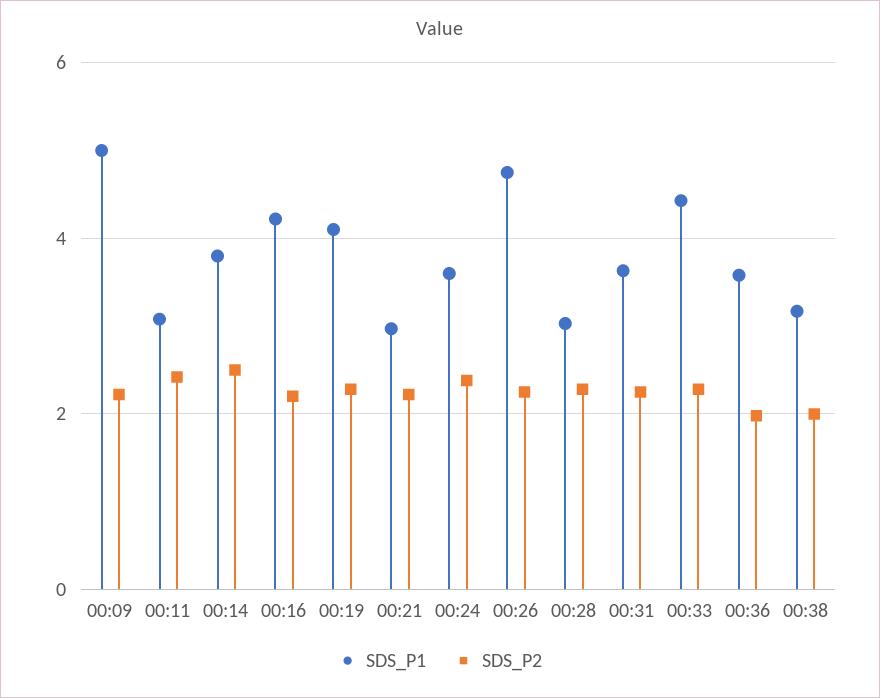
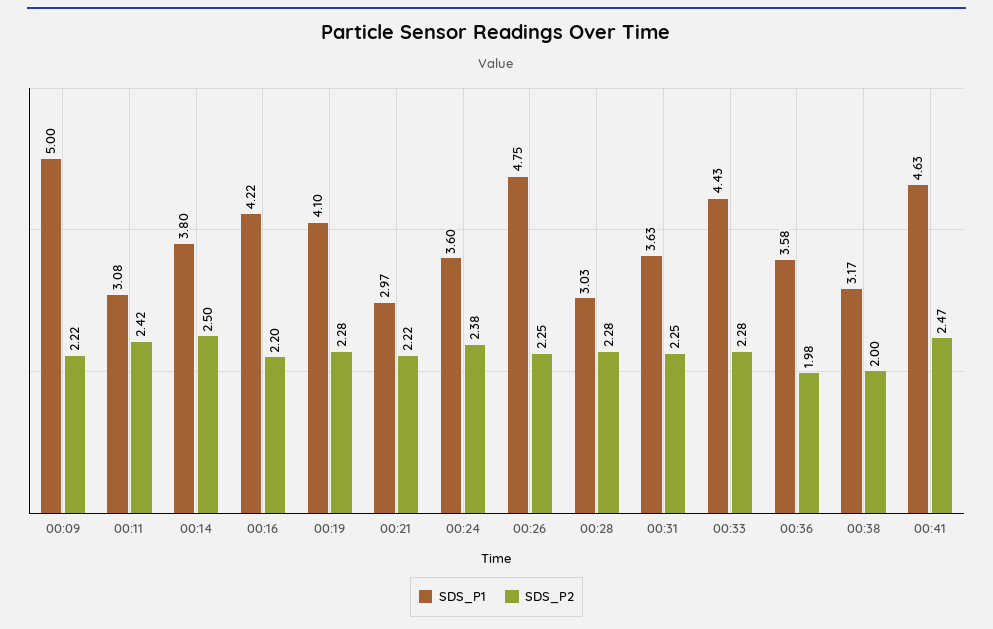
SDS_P1, 00:41: none -> 4.63
SDS_P2, 00:41: none -> 2.47

